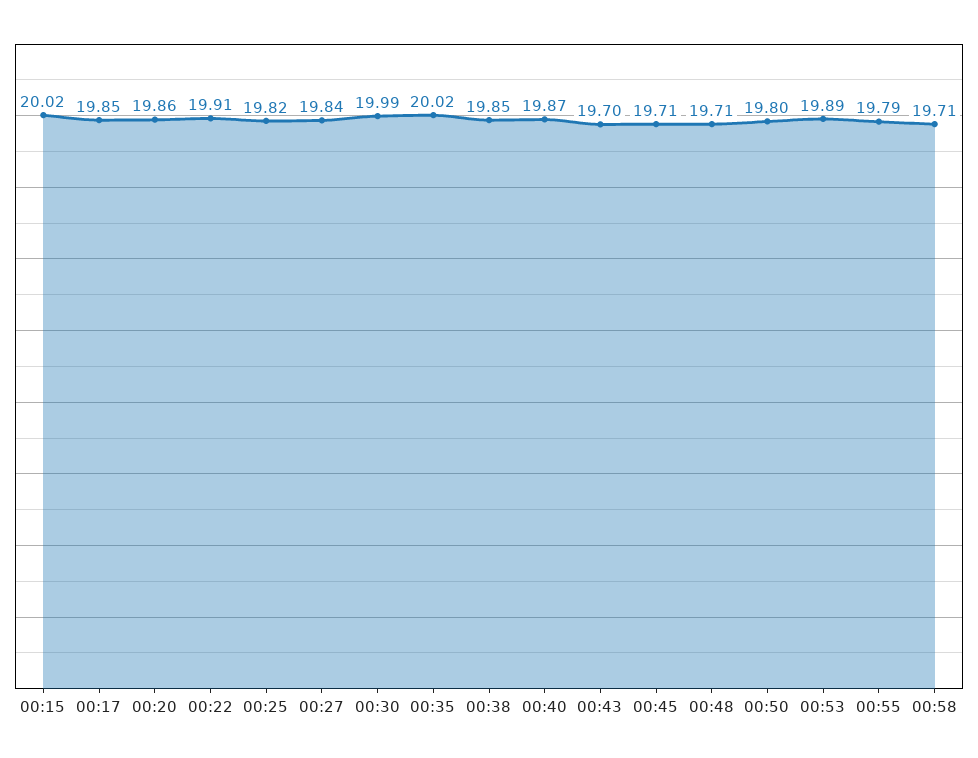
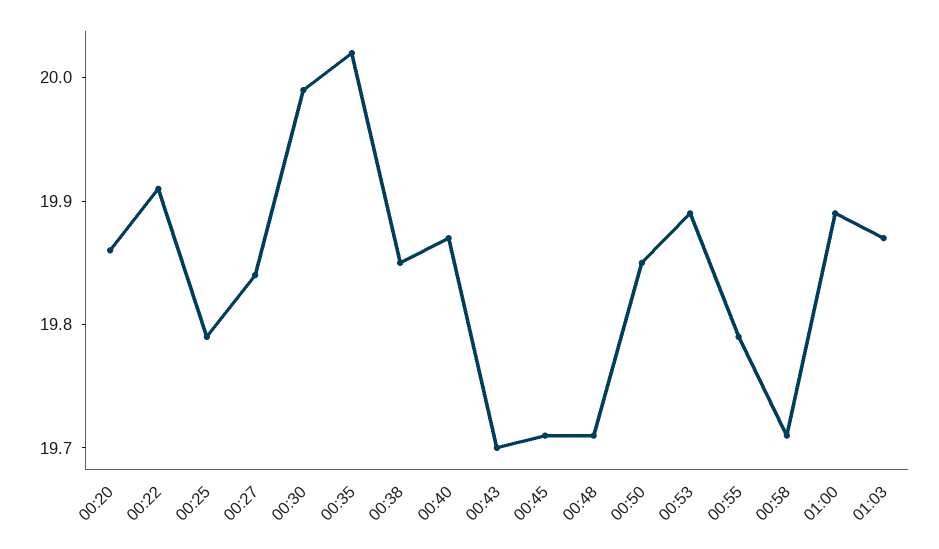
00:15: 20.02 -> none
00:17: 19.85 -> none
00:25: 19.82 -> 19.79
00:50: 19.8 -> 19.85
01:00: none -> 19.89
01:03: none -> 19.87

